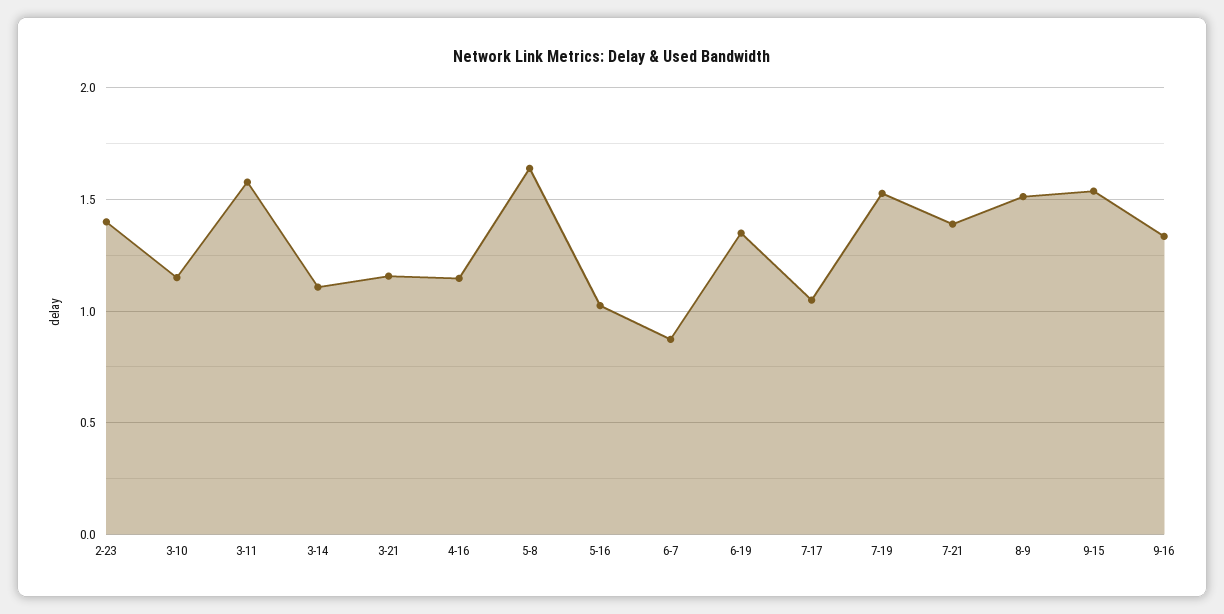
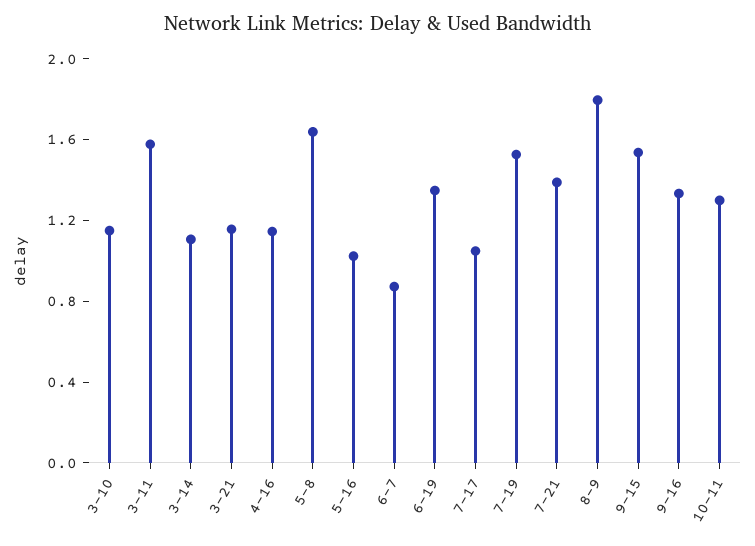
2-23: 1.4 -> none
8-9: 1.5 -> 1.8
10-11: none -> 1.3

